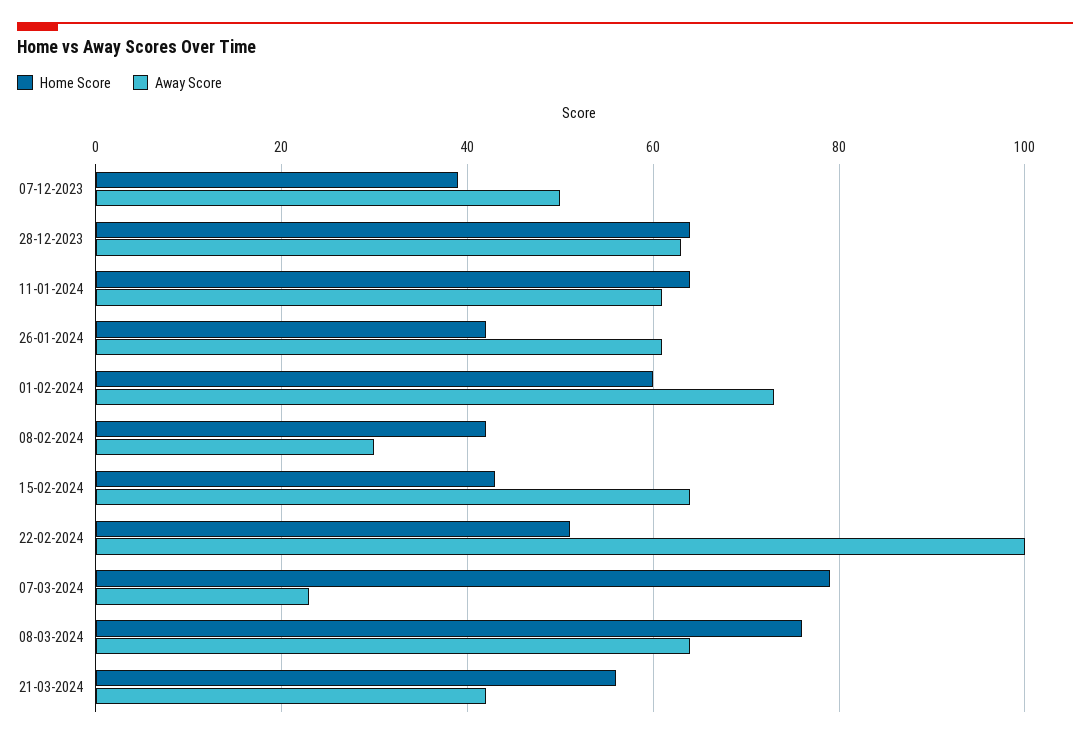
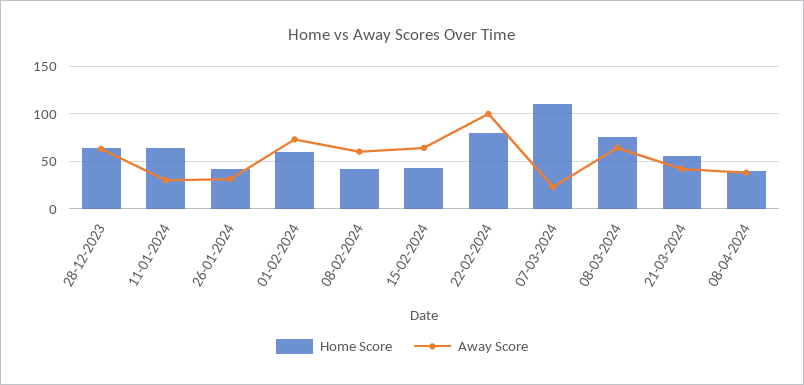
Home Score, 07-12-2023: 40 -> none
Away Score, 07-12-2023: 50 -> none
Away Score, 11-01-2024: 60 -> 30
Away Score, 26-01-2024: 60 -> 30
Away Score, 08-02-2024: 30 -> 60
Home Score, 22-02-2024: 50 -> 80
Home Score, 07-03-2024: 80 -> 110
Home Score, 08-04-2024: none -> 40
Away Score, 08-04-2024: none -> 40

